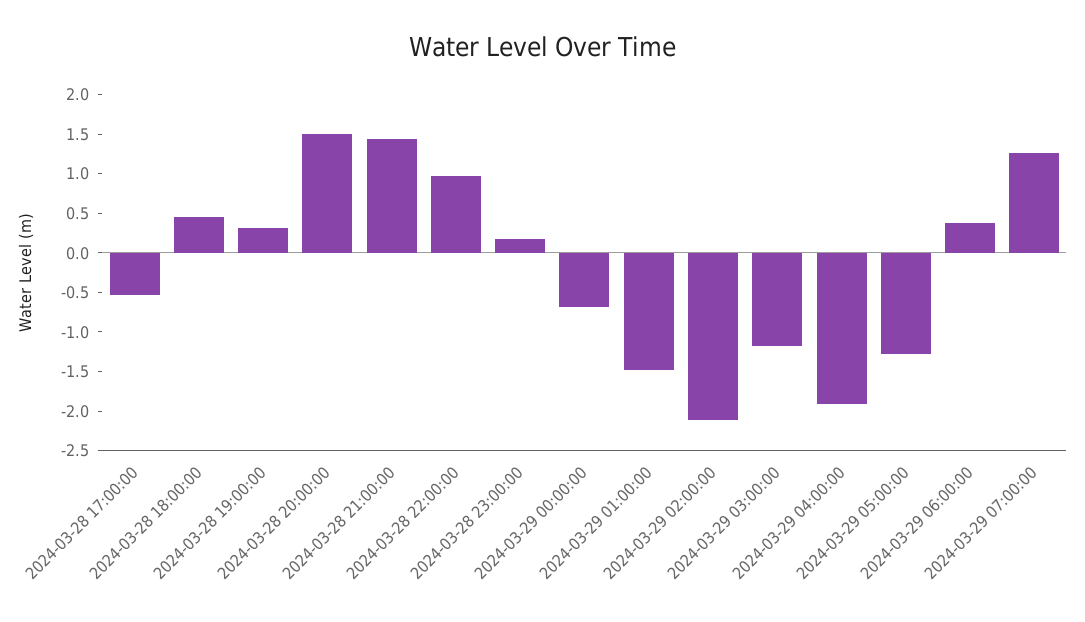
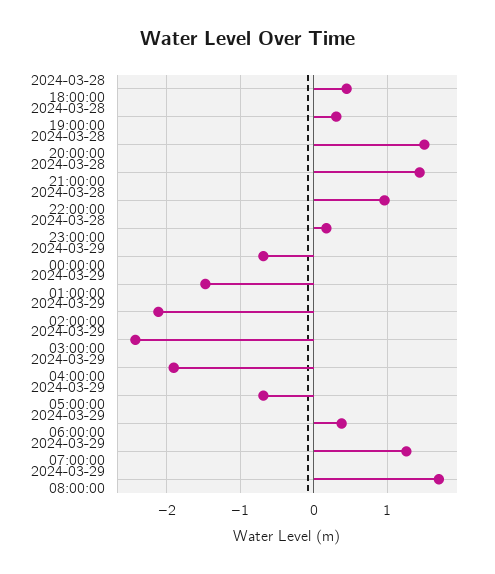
2024-03-28 17:00:00: -0.5 -> none
2024-03-29 03:00:00: -1.25 -> -2.4
2024-03-29 05:00:00: -1.25 -> -0.7
2024-03-29 08:00:00: none -> 1.7

